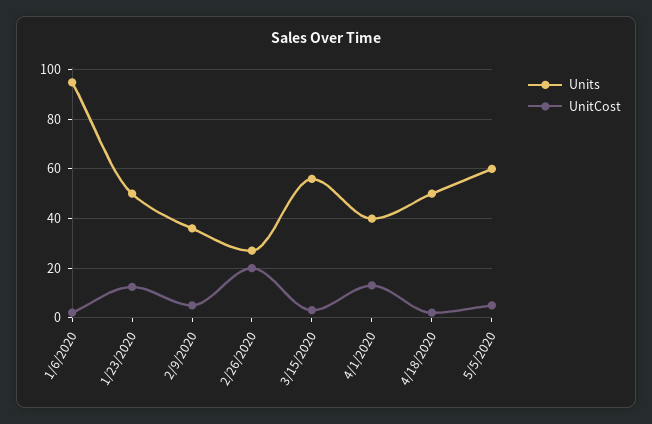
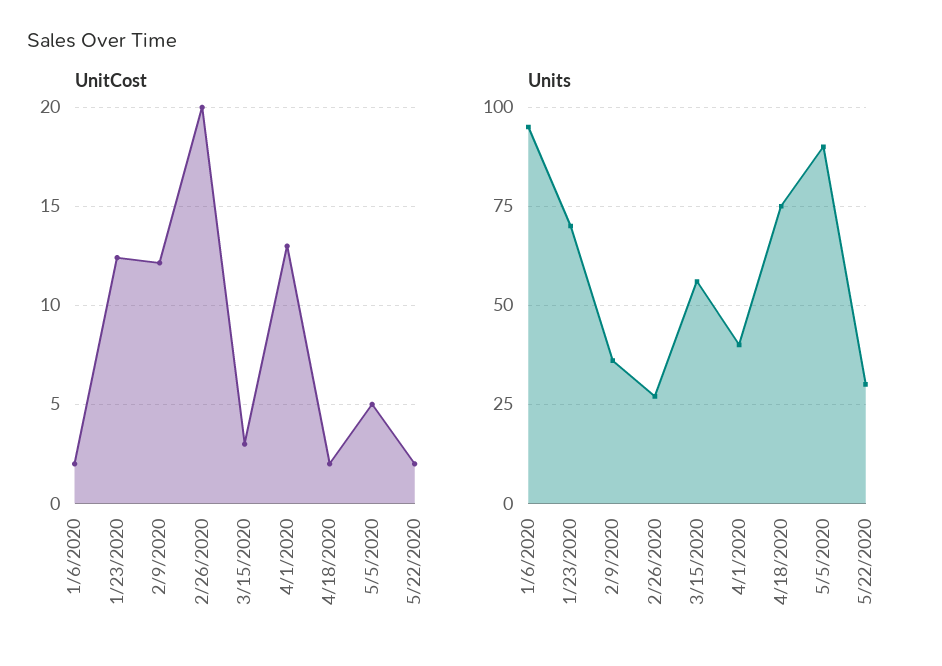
Units, 1/23/2020: 50 -> 70
UnitCost, 2/9/2020: 5 -> 12
Units, 4/18/2020: 50 -> 75
Units, 5/5/2020: 60 -> 90
UnitCost, 5/22/2020: none -> 2
Units, 5/22/2020: none -> 30

